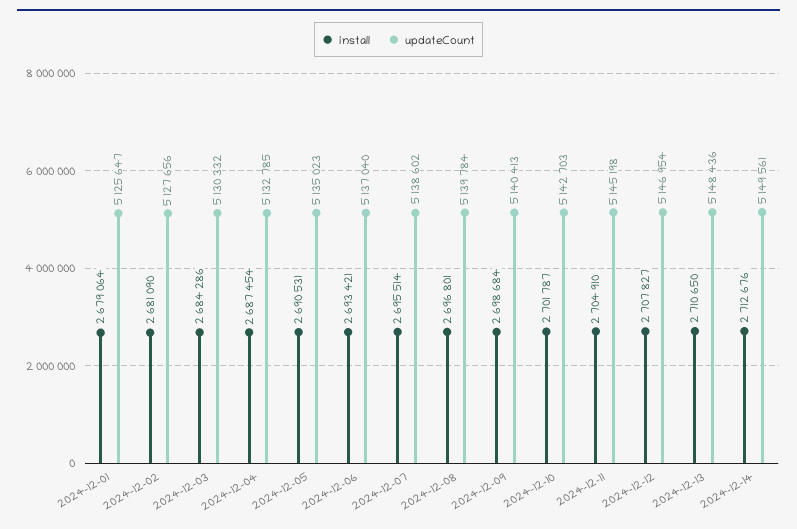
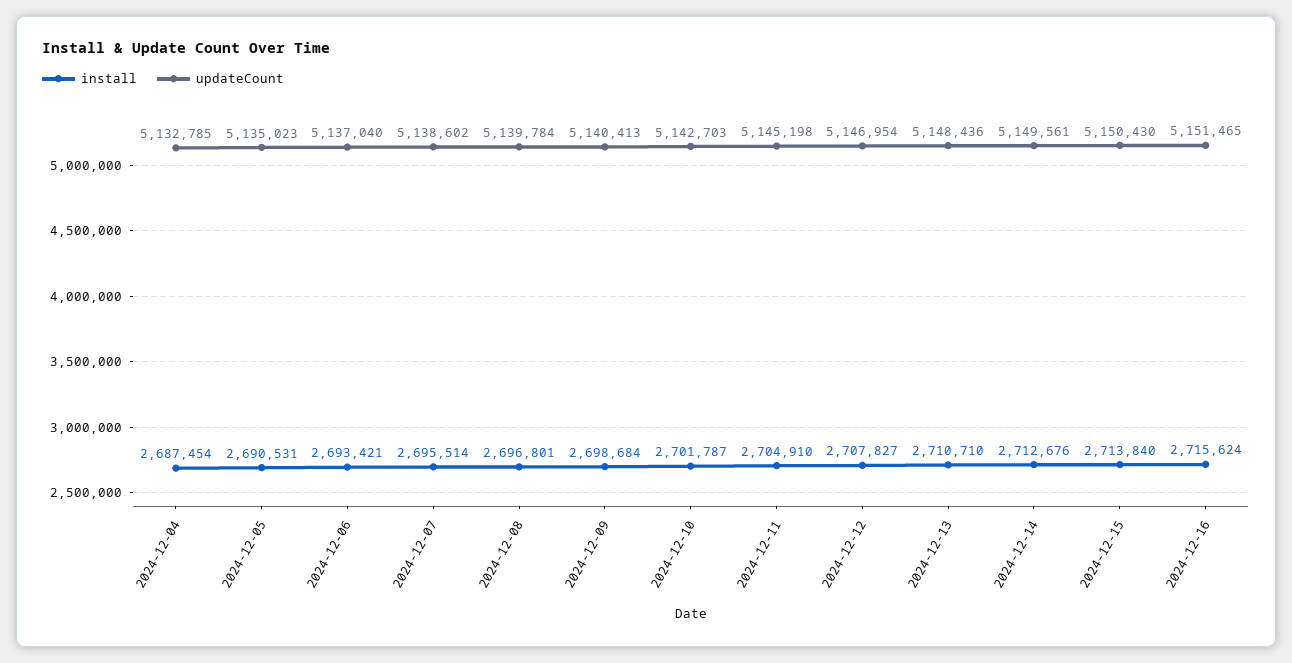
install, 2024-12-01: 2679064 -> none
updateCount, 2024-12-01: 5125647 -> none
install, 2024-12-02: 2681090 -> none
updateCount, 2024-12-02: 5127656 -> none
install, 2024-12-03: 2684286 -> none
updateCount, 2024-12-03: 5130332 -> none
install, 2024-12-13: 2710650 -> 2710710
install, 2024-12-15: none -> 2713840
updateCount, 2024-12-15: none -> 5150430
install, 2024-12-16: none -> 2715624
updateCount, 2024-12-16: none -> 5151465

